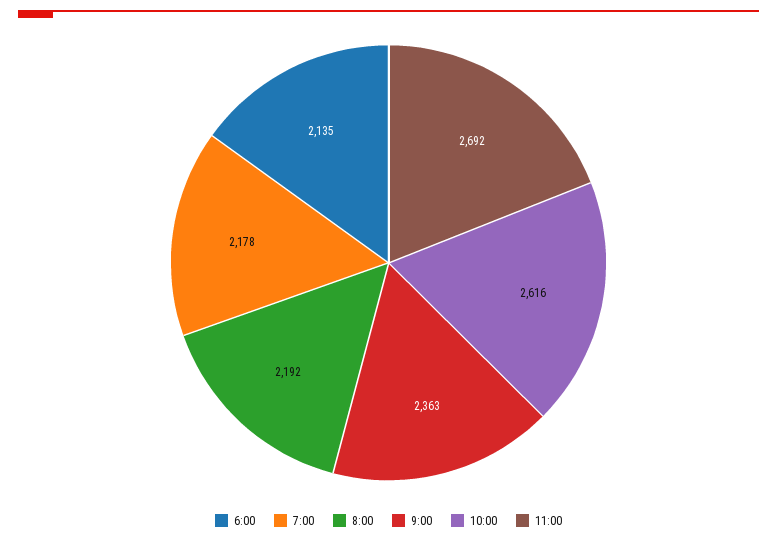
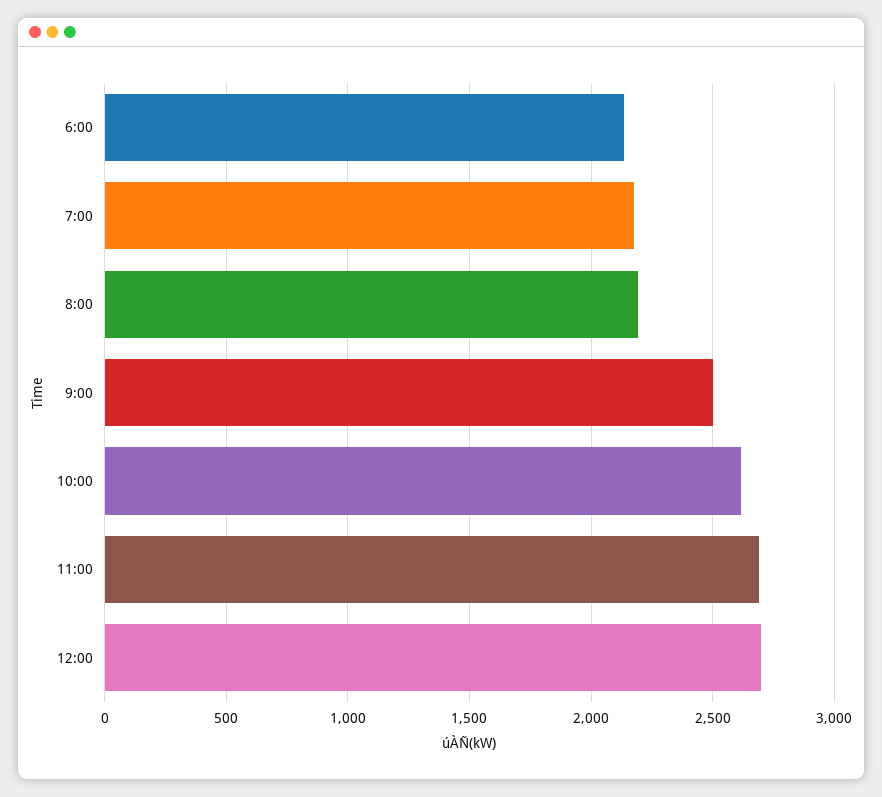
9:00: 2363 -> 2500
12:00: none -> 2700

